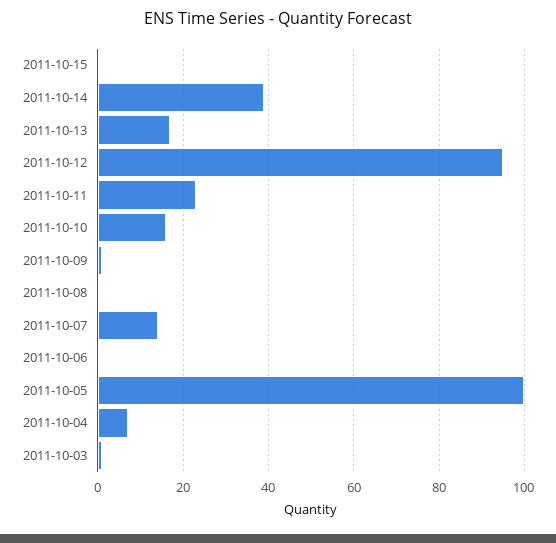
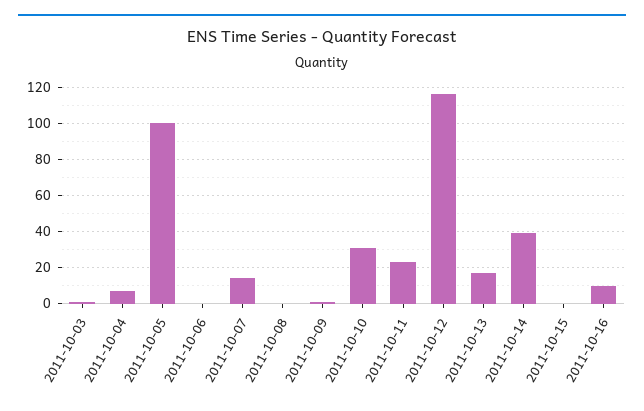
2011-10-12: 95 -> 115
2011-10-10: 15 -> 30
2011-10-16: none -> 10

